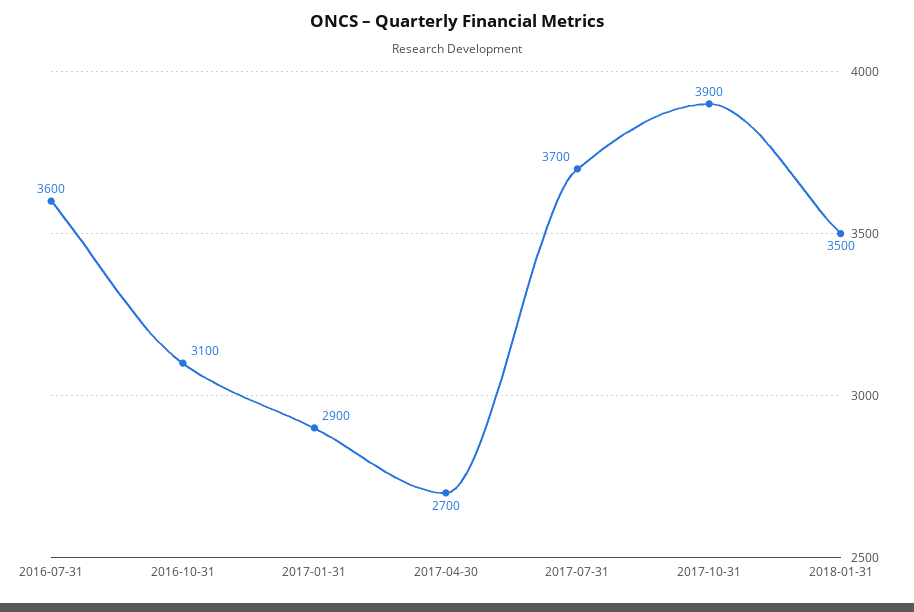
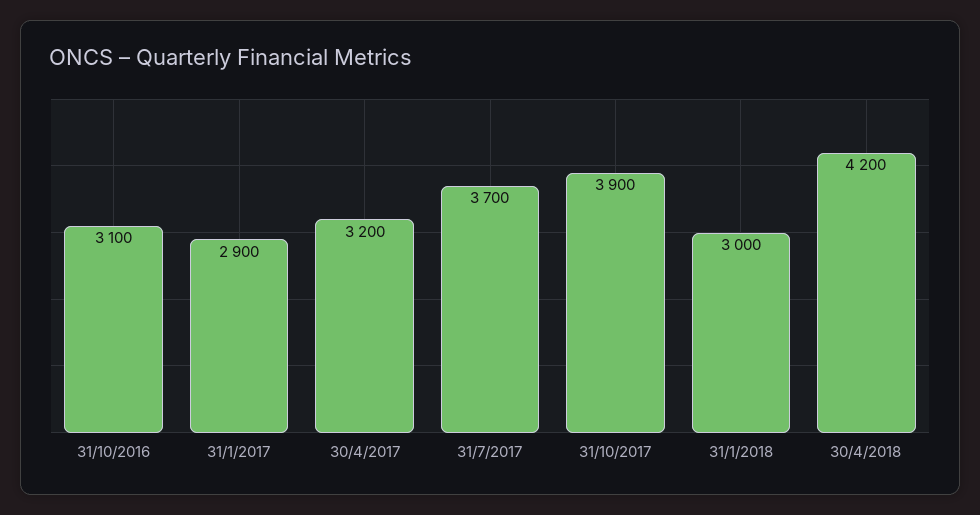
2016-07-31: 3600 -> none
2017-04-30: 2700 -> 3200
2018-01-31: 3500 -> 3000
30/4/2018: none -> 4200

